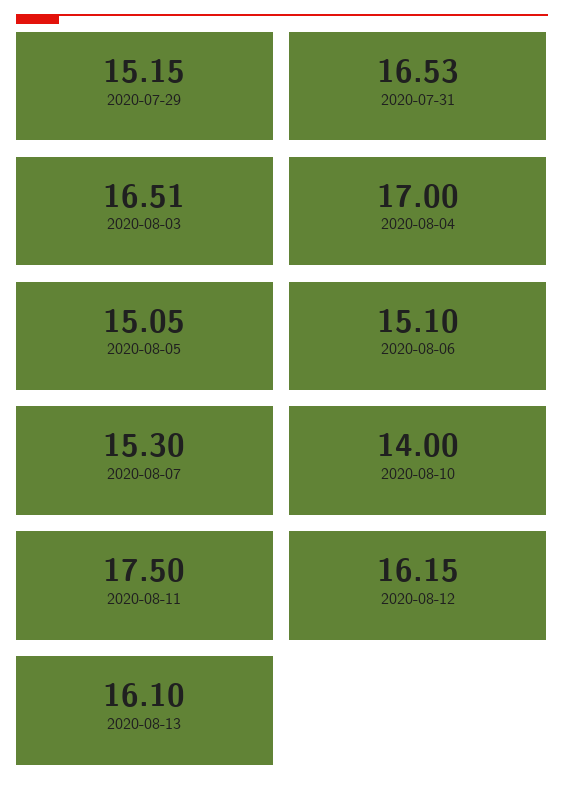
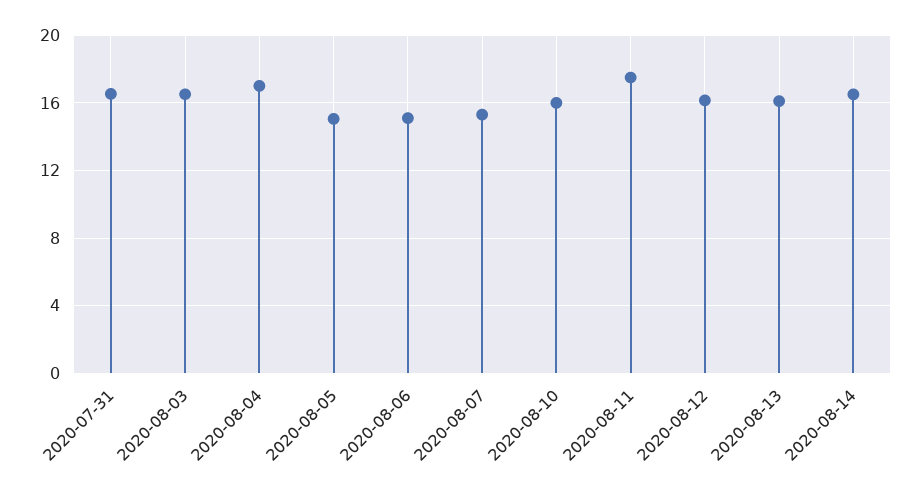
2020-07-29: 15.15 -> none
2020-08-10: 14 -> 16
2020-08-14: none -> 16.5

